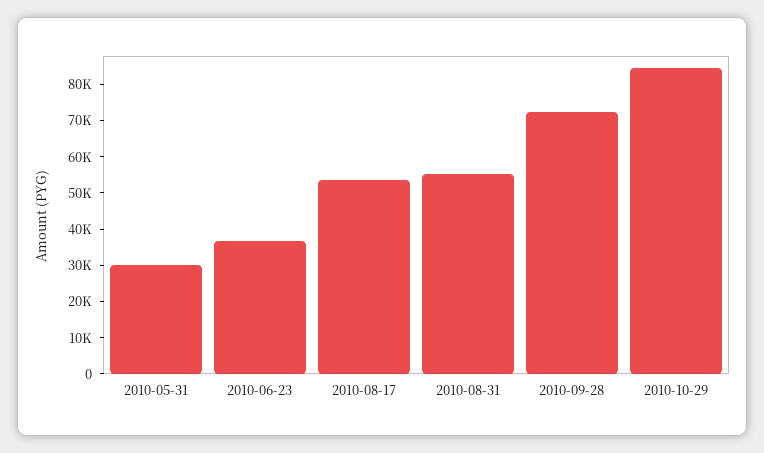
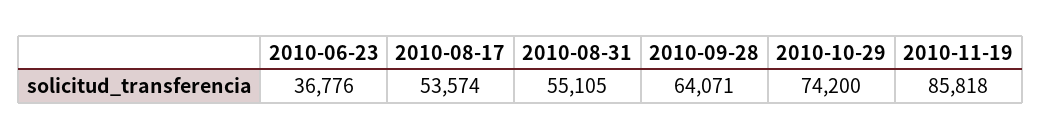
2010-05-31: 30000 -> none
2010-09-28: 72500 -> 64071
2010-10-29: 85000 -> 74200
2010-11-19: none -> 85818

